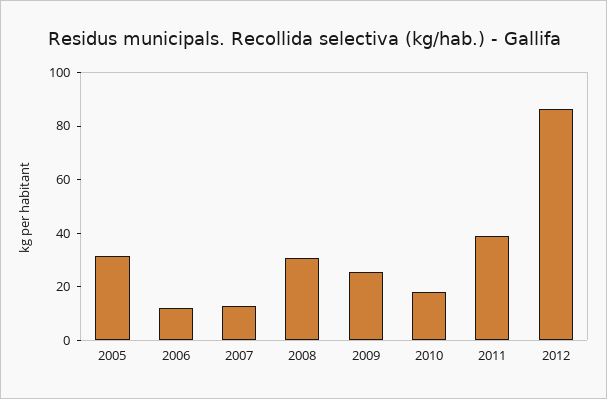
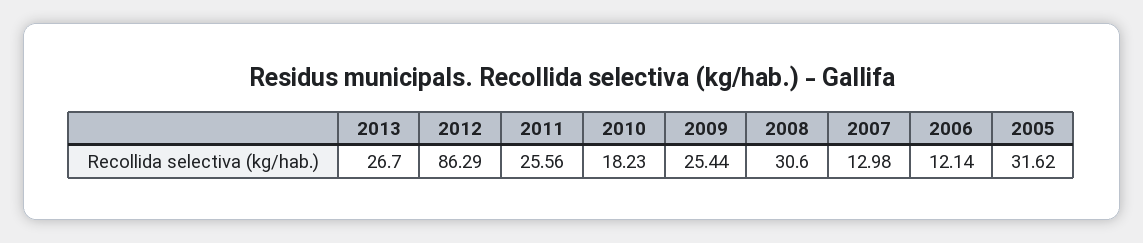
2011: 40 -> 25.56
2013: none -> 26.7

